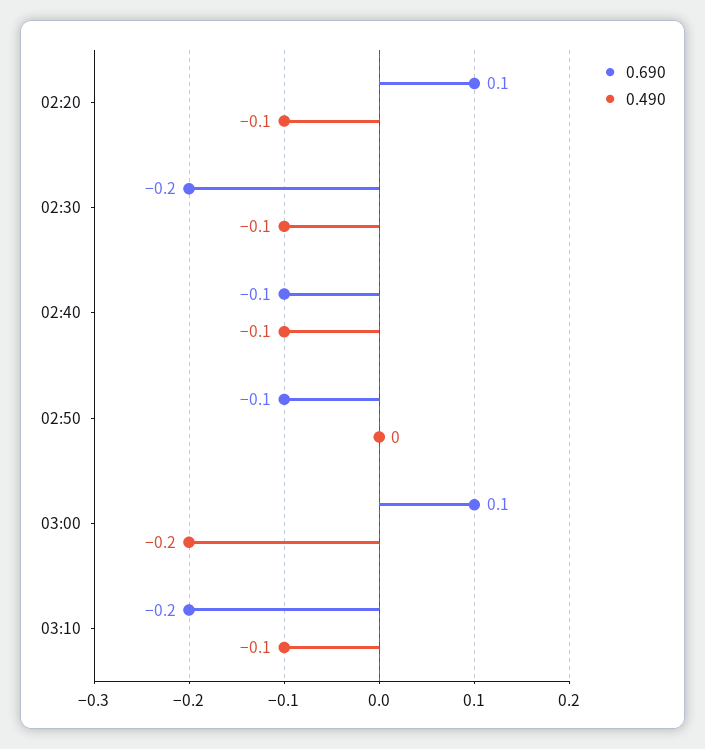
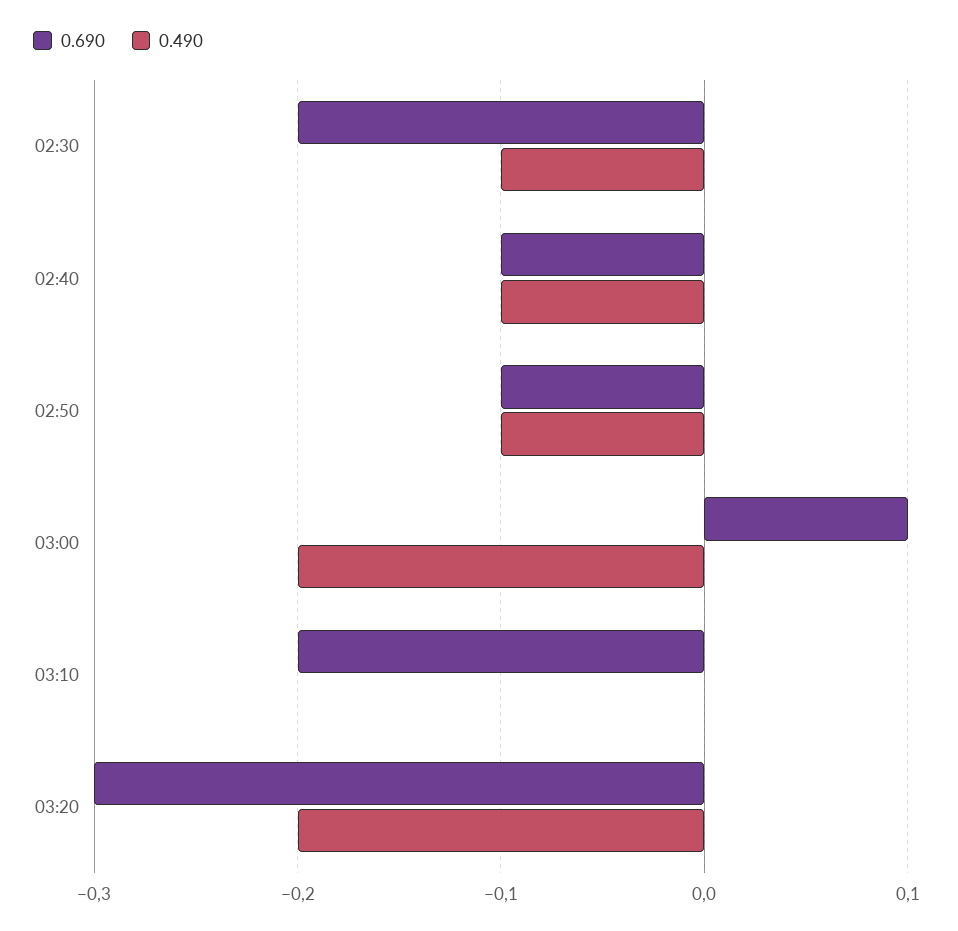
0.690, 02:20: 0.1 -> none
0.490, 02:20: -0.1 -> none
0.490, 02:50: 0 -> -0.1
0.490, 03:10: -0.1 -> 0
0.690, 03:20: none -> -0.3
0.490, 03:20: none -> -0.2

